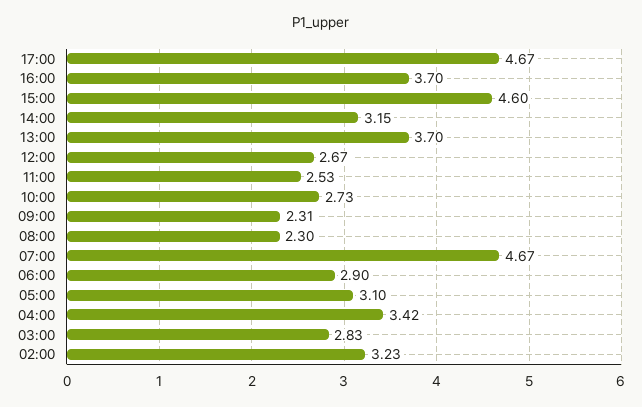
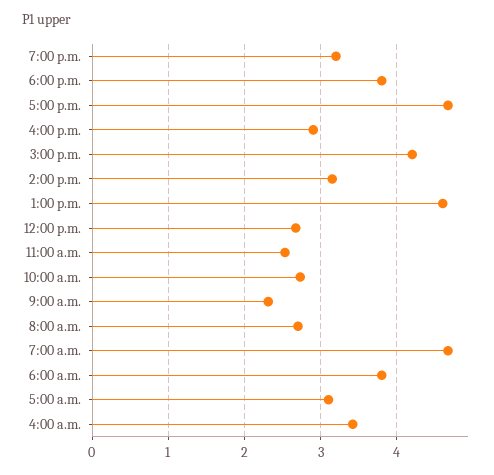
16:00: 3.7 -> 2.9
15:00: 4.6 -> 4.2
13:00: 3.7 -> 4.6
08:00: 2.3 -> 2.7
06:00: 2.9 -> 3.8
03:00: 2.83 -> none
02:00: 3.23 -> none
7:00 p.m.: none -> 3.2
6:00 p.m.: none -> 3.8

